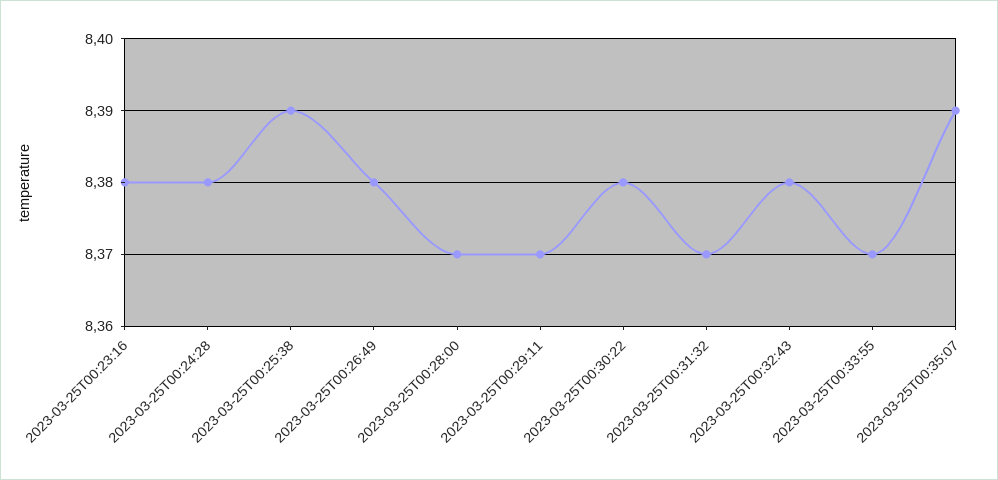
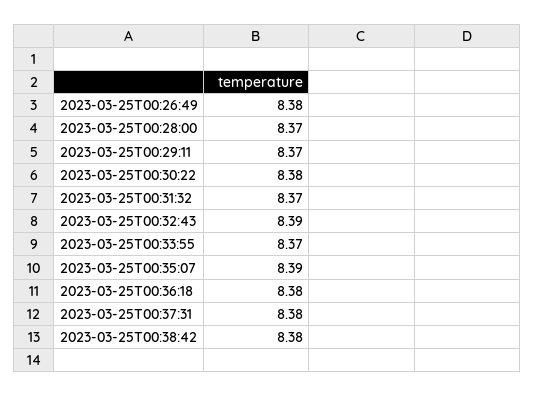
2023-03-25T00:23:16: 8.38 -> none
2023-03-25T00:24:28: 8.38 -> none
2023-03-25T00:25:38: 8.39 -> none
2023-03-25T00:32:43: 8.38 -> 8.39
2023-03-25T00:36:18: none -> 8.38
2023-03-25T00:37:31: none -> 8.38
2023-03-25T00:38:42: none -> 8.38

